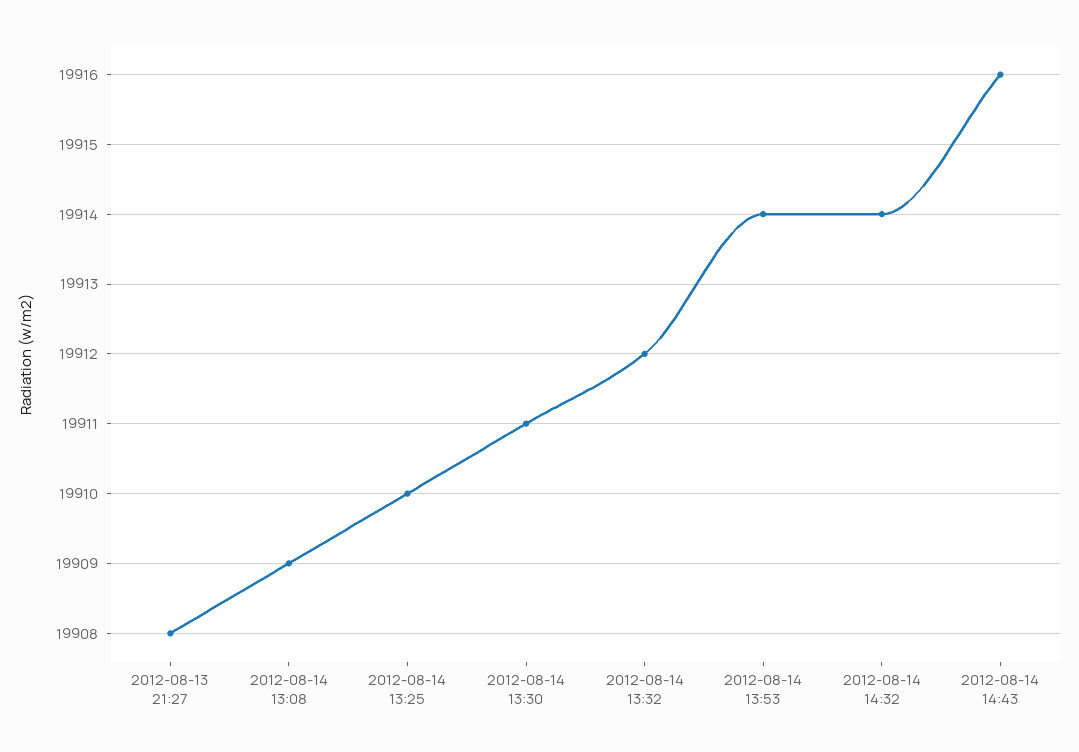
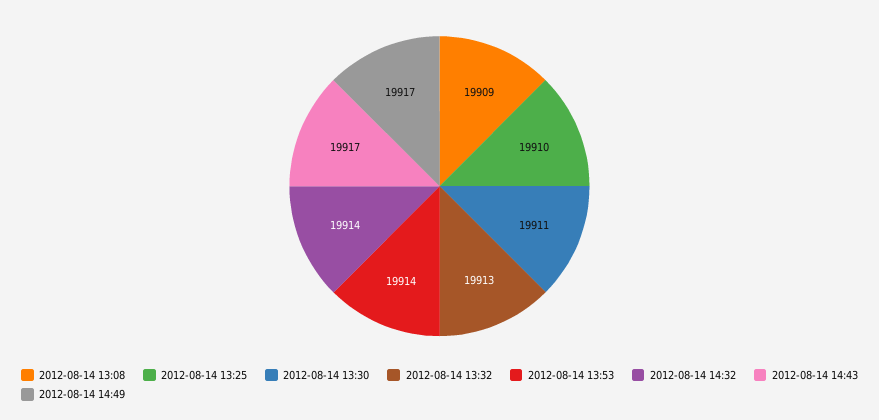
2012-08-13 21:27: 19908 -> none
2012-08-14 13:32: 19912 -> 19913
2012-08-14 14:43: 19916 -> 19917
2012-08-14 14:49: none -> 19917

